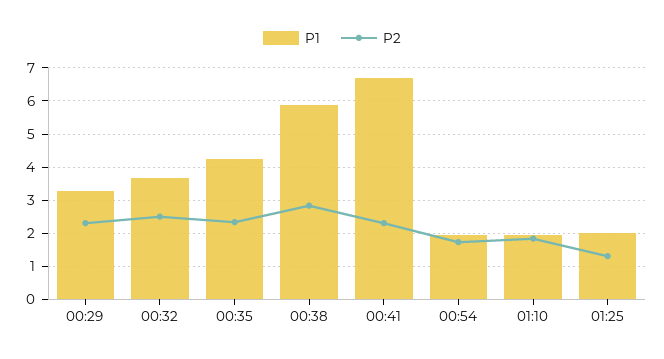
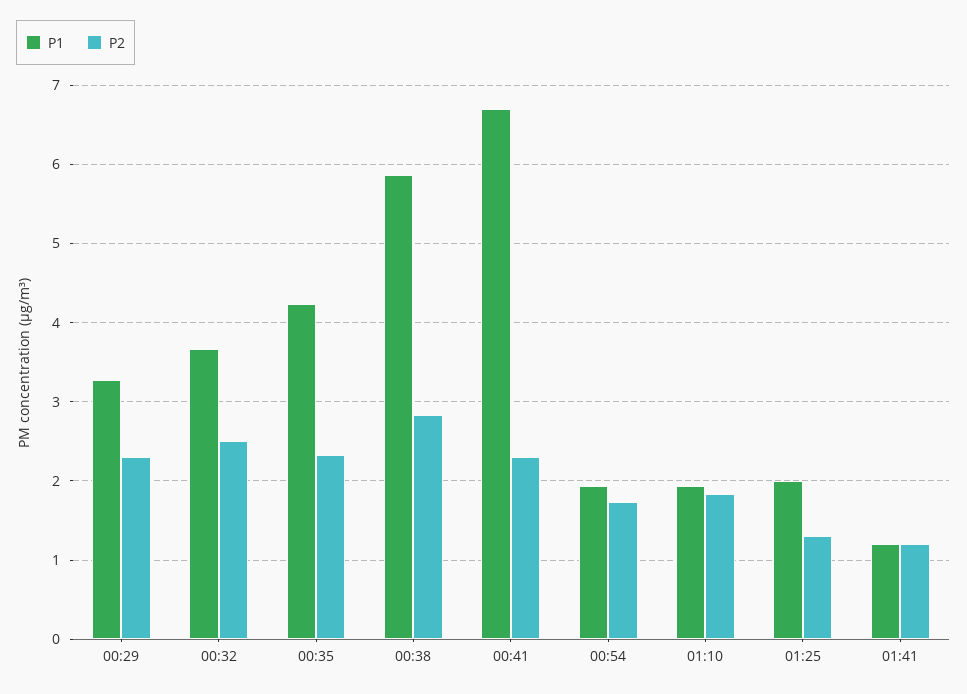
P1, 01:41: none -> 1.2
P2, 01:41: none -> 1.2

